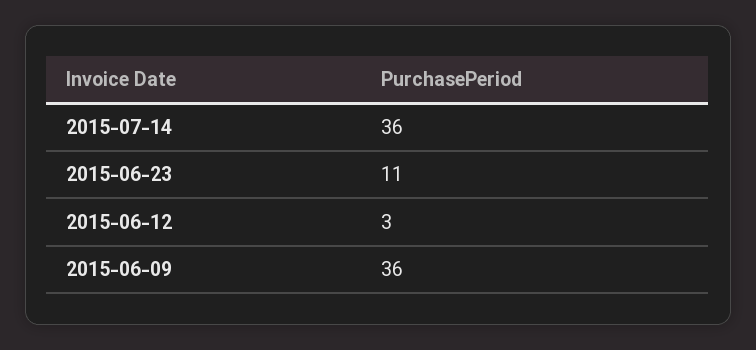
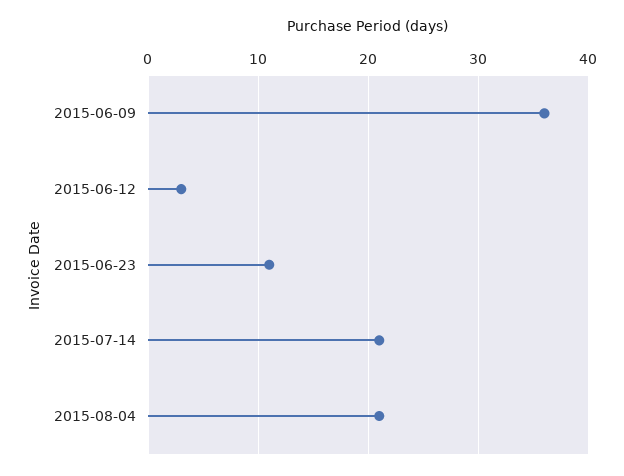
2015-07-14: 36 -> 21
2015-08-04: none -> 21

